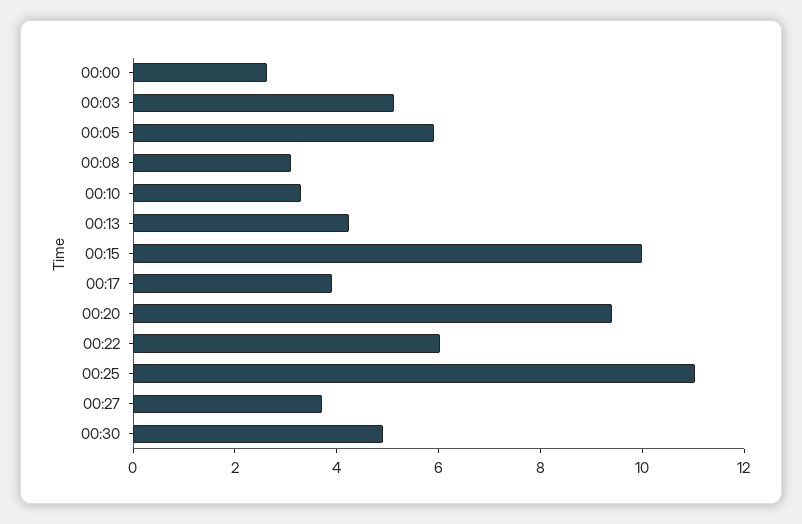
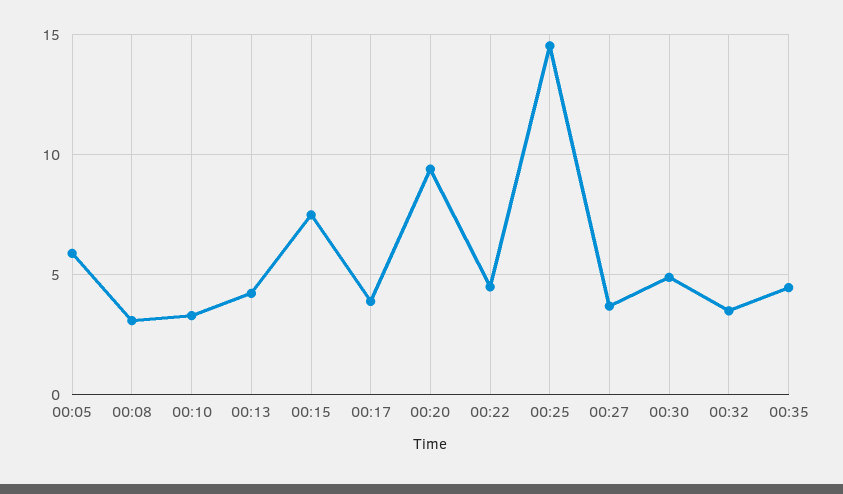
00:00: 2.5 -> none
00:03: 5 -> none
00:15: 10 -> 7.5
00:22: 6 -> 4.5
00:25: 11 -> 14.5
00:32: none -> 3.5
00:35: none -> 4.5

